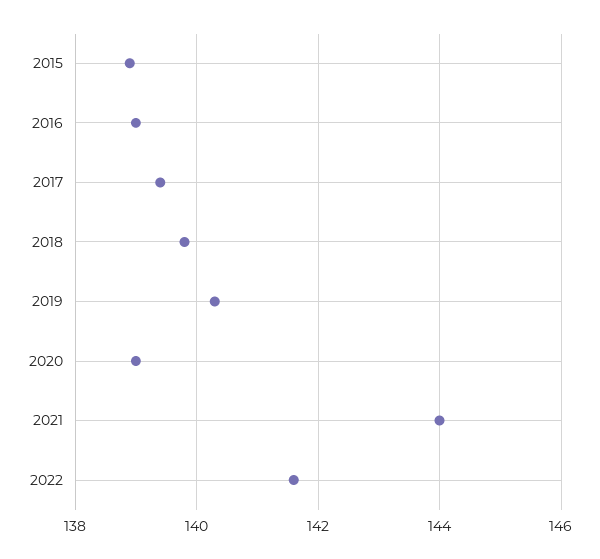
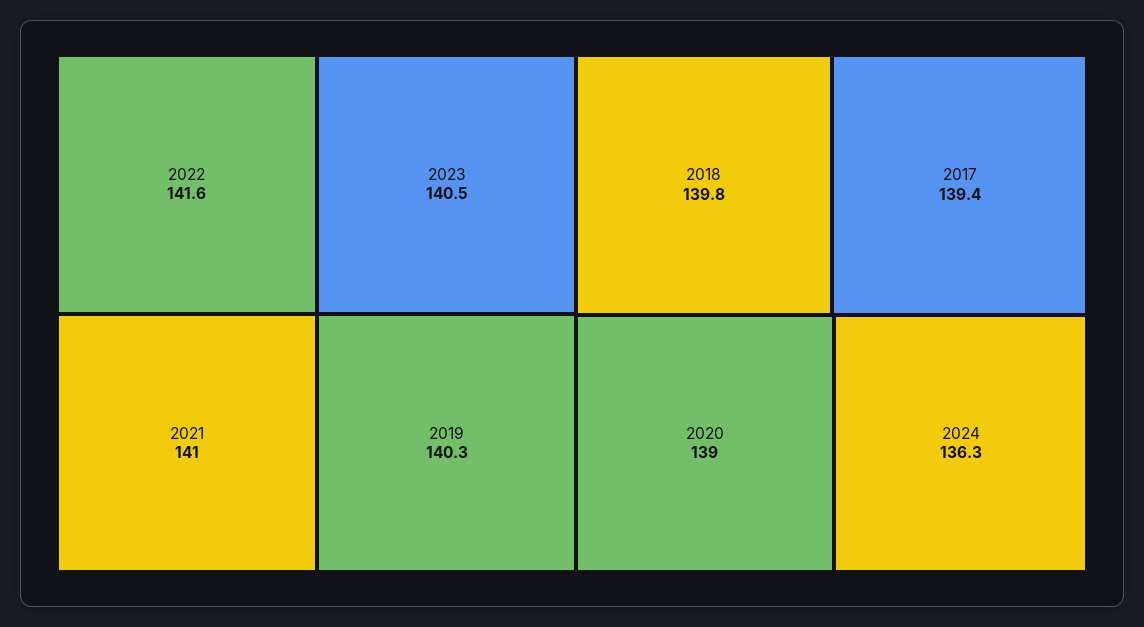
2015: 139 -> none
2016: 139 -> none
2021: 144 -> 141
2023: none -> 140.5
2024: none -> 136.3

